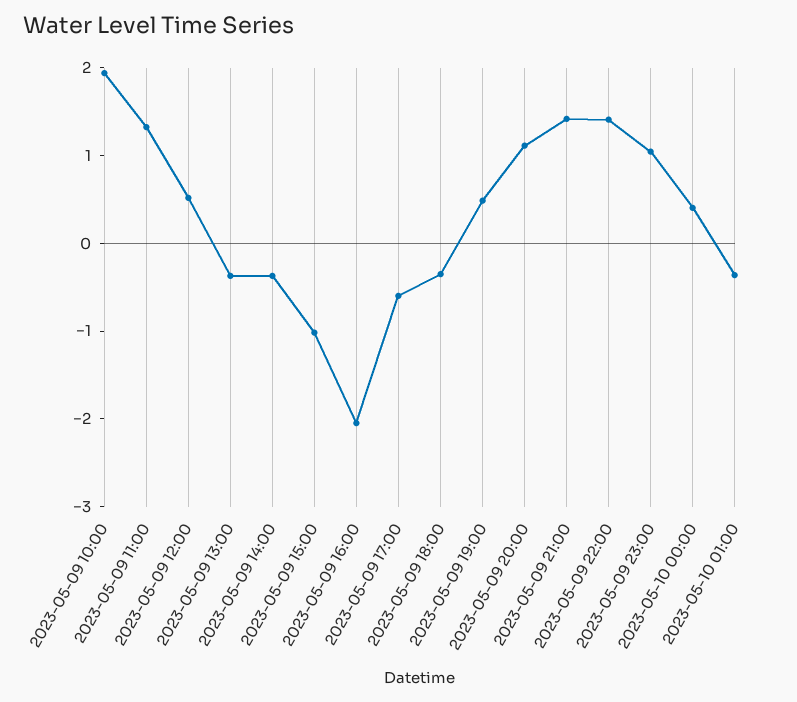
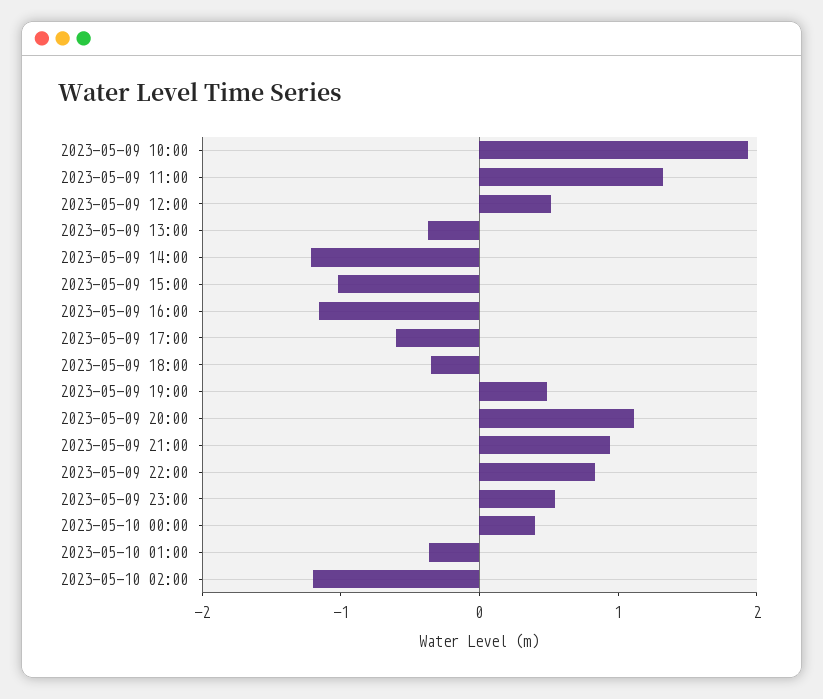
2023-05-09 14:00: -0.4 -> -1.2
2023-05-09 16:00: -2 -> -1.2
2023-05-09 21:00: 1.4 -> 1
2023-05-09 22:00: 1.4 -> 0.8
2023-05-09 23:00: 1 -> 0.6
2023-05-10 02:00: none -> -1.2

